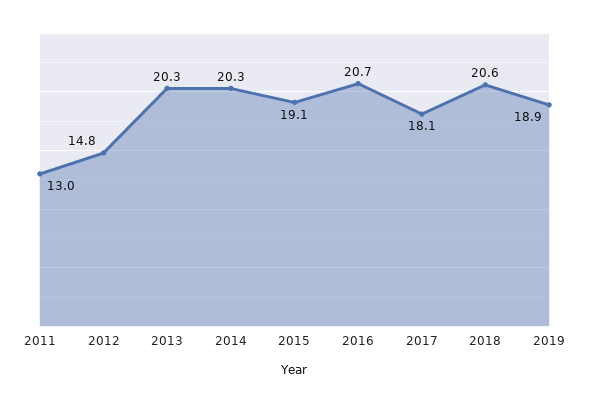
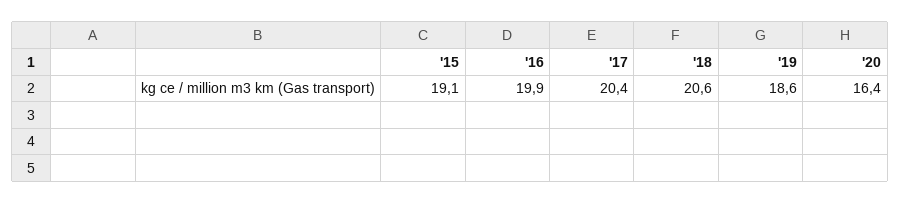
2011: 13 -> none
2012: 14.8 -> none
2013: 20.3 -> none
2014: 20.3 -> none
2016: 20.7 -> 19.9
2017: 18.1 -> 20.4
2019: 18.9 -> 18.6
'20: none -> 16.4

